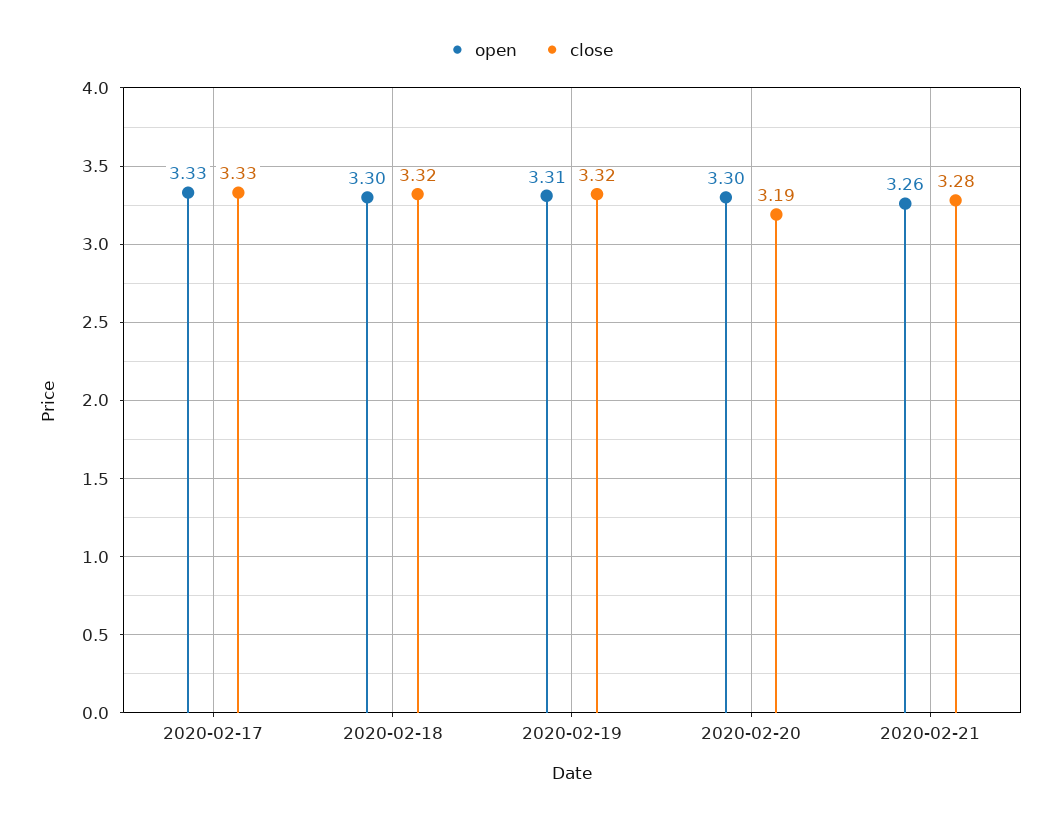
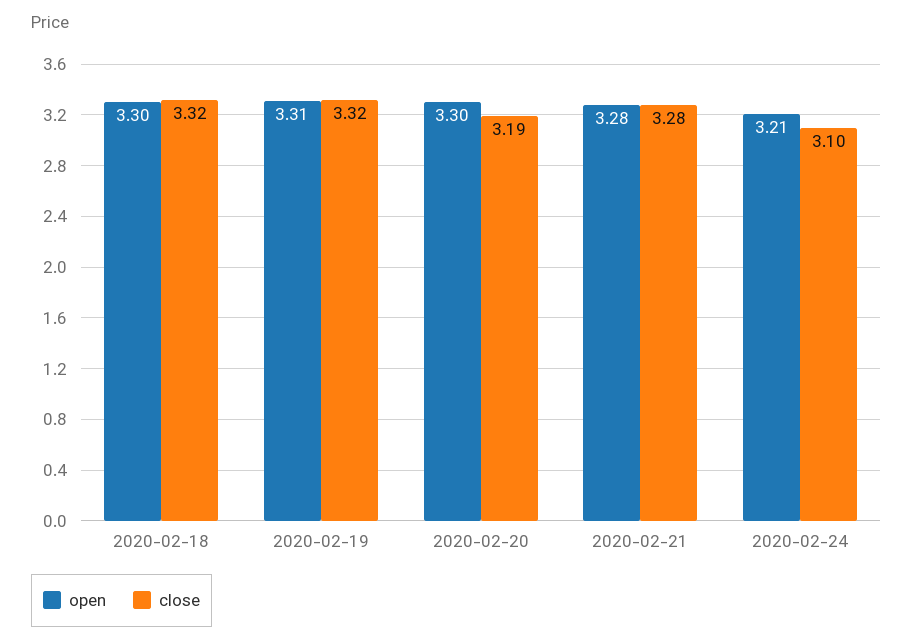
open, 2020-02-17: 3.33 -> none
close, 2020-02-17: 3.33 -> none
open, 2020-02-21: 3.26 -> 3.28
open, 2020-02-24: none -> 3.21
close, 2020-02-24: none -> 3.1

